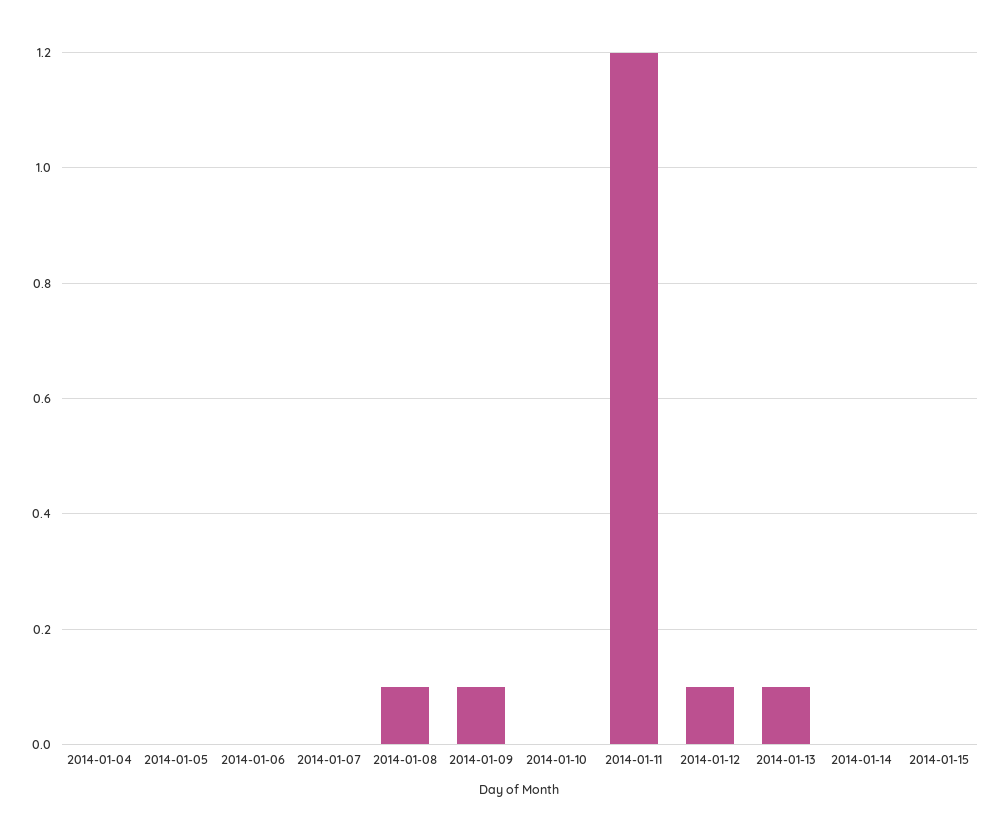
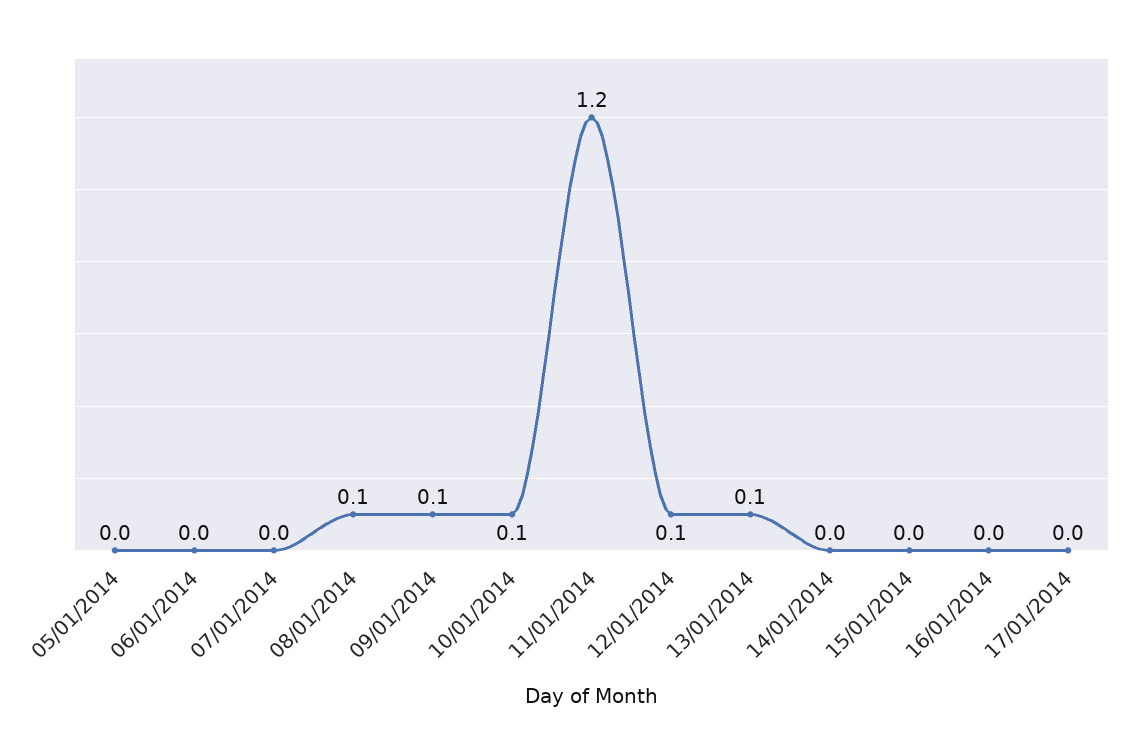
2014-01-04: 0 -> none
2014-01-10: 0 -> 0.1
16/01/2014: none -> 0
17/01/2014: none -> 0

